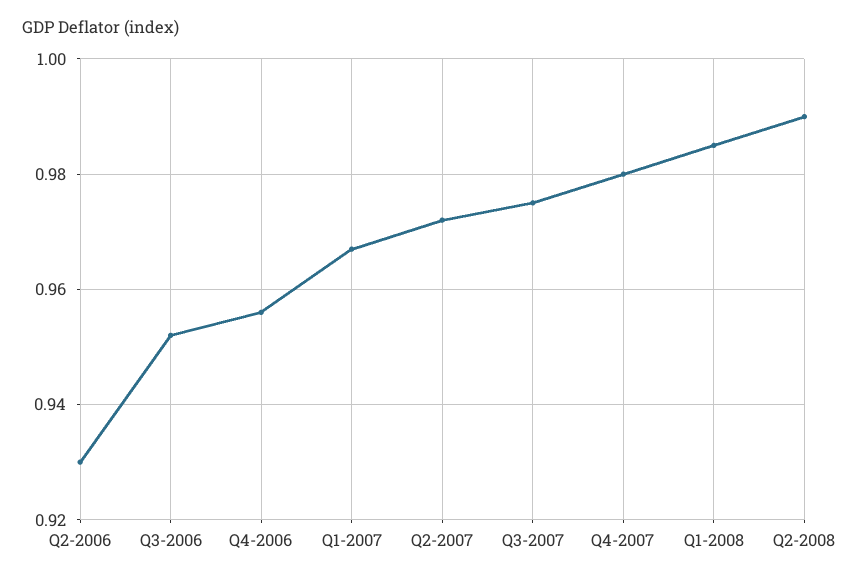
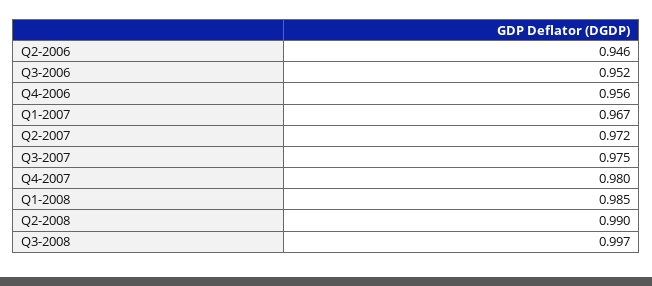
Q2-2006: 0.93 -> 0.946
Q3-2008: none -> 0.997

